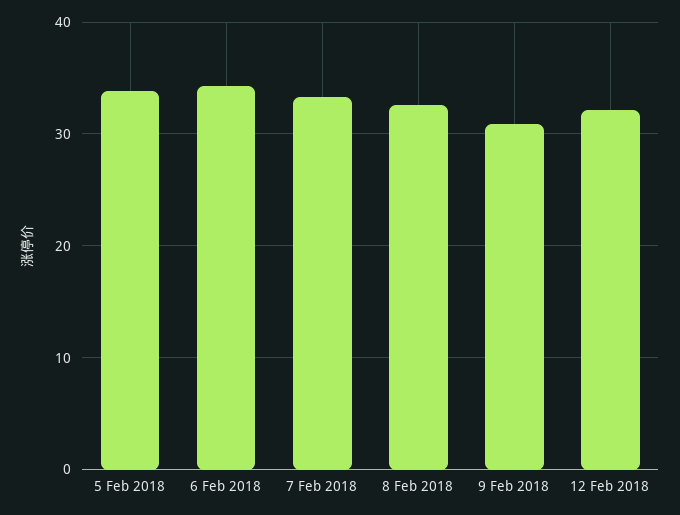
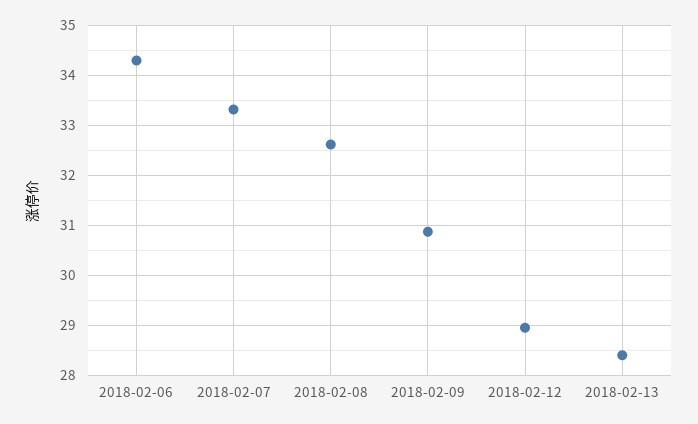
5 Feb 2018: 34 -> none
12 Feb 2018: 32 -> 29
2018-02-13: none -> 28.4

